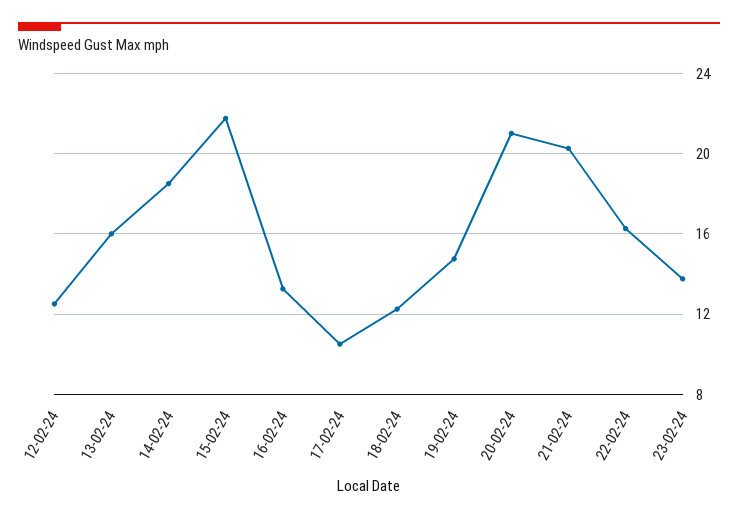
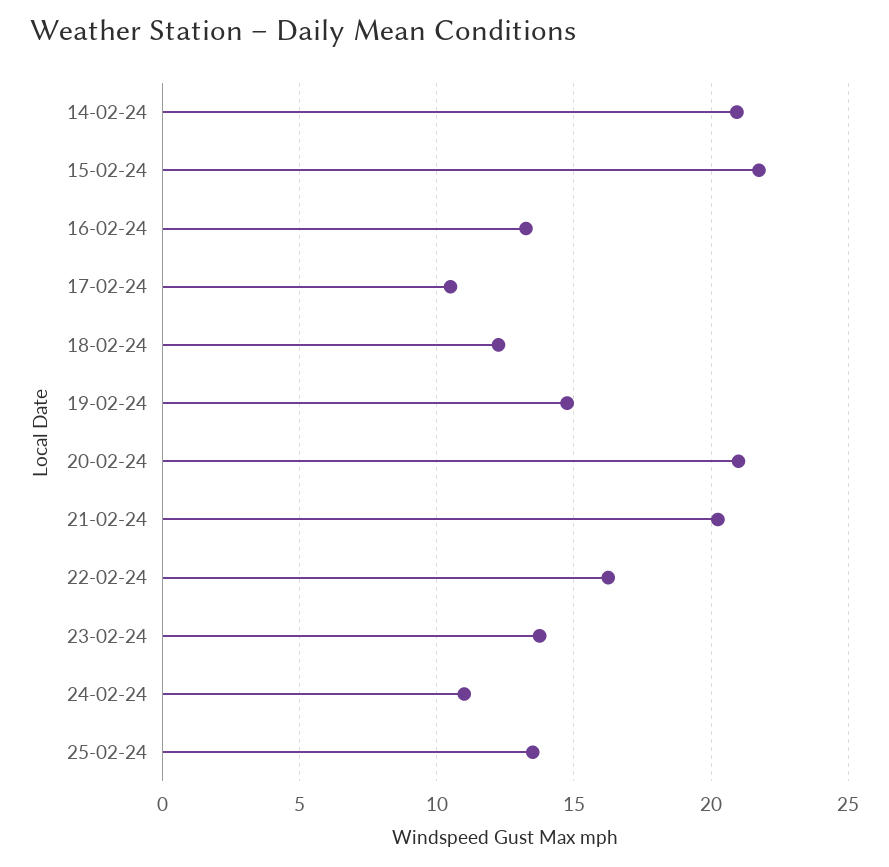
12-02-24: 12.5 -> none
13-02-24: 16 -> none
14-02-24: 18.5 -> 21
24-02-24: none -> 11
25-02-24: none -> 13.5

